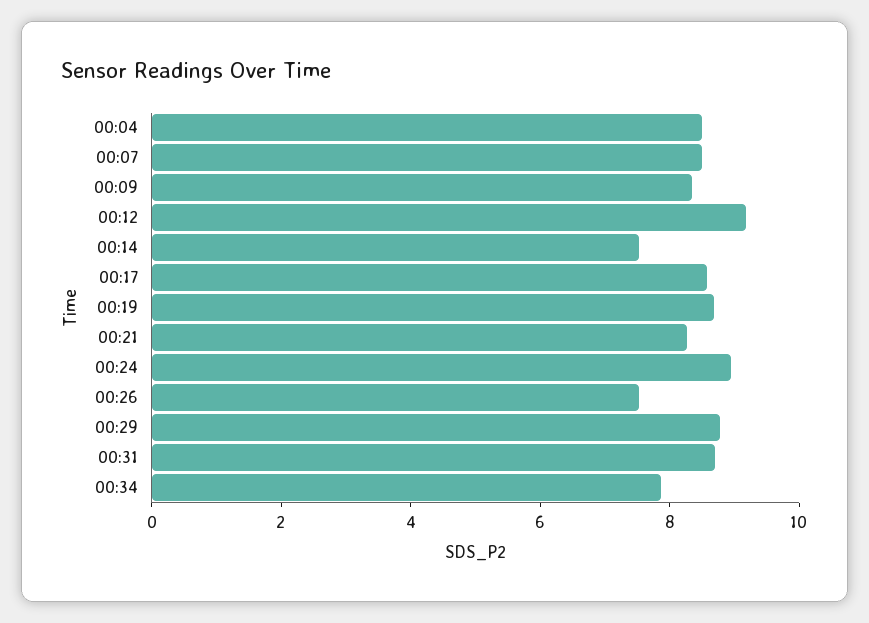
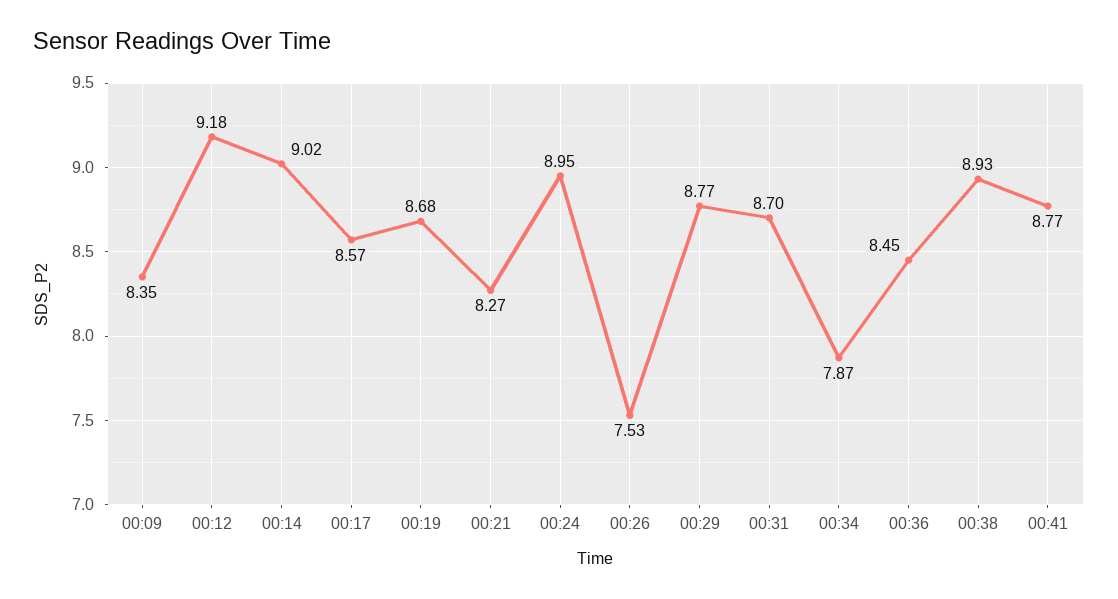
00:04: 8.5 -> none
00:07: 8.5 -> none
00:14: 7.5 -> 9.02
00:36: none -> 8.45
00:38: none -> 8.93
00:41: none -> 8.77

